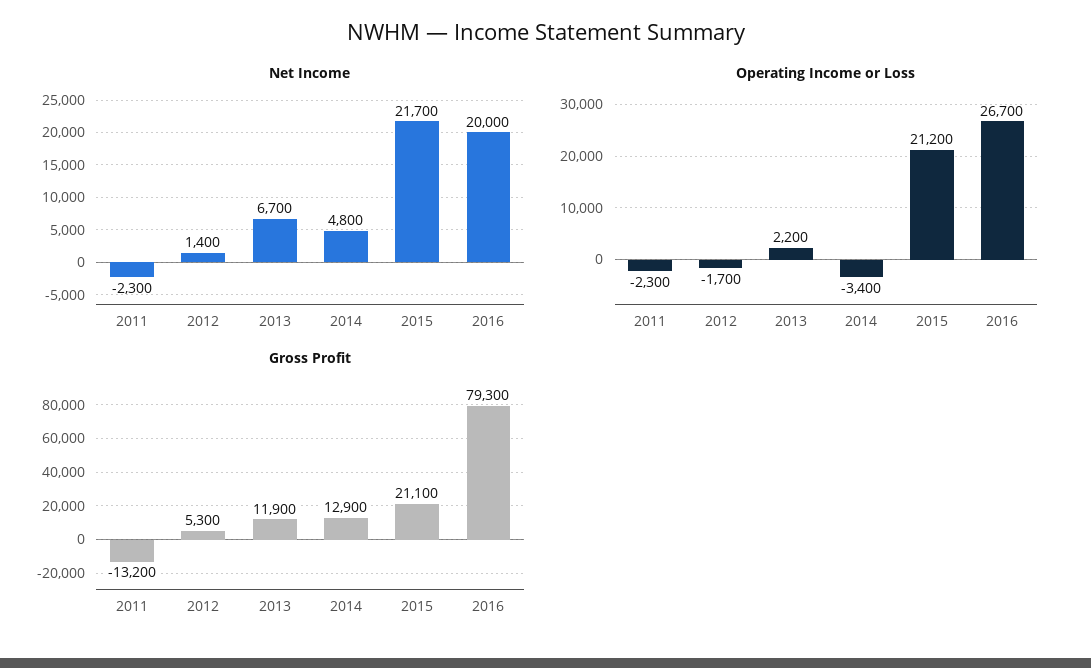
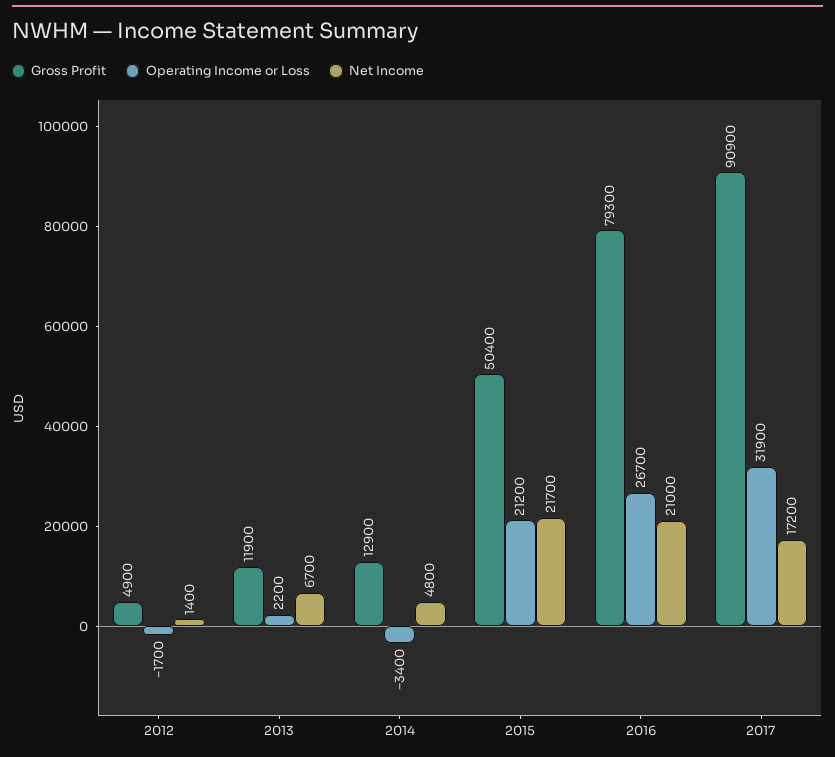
Net Income, 2011: -2300 -> none
Net Income, 2016: 20000 -> 21000
Operating Income or Loss, 2011: -2300 -> none
Gross Profit, 2011: -13200 -> none
Gross Profit, 2012: 5300 -> 4900
Gross Profit, 2015: 21100 -> 50400
Gross Profit, 2017: none -> 90900
Operating Income or Loss, 2017: none -> 31900
Net Income, 2017: none -> 17200

